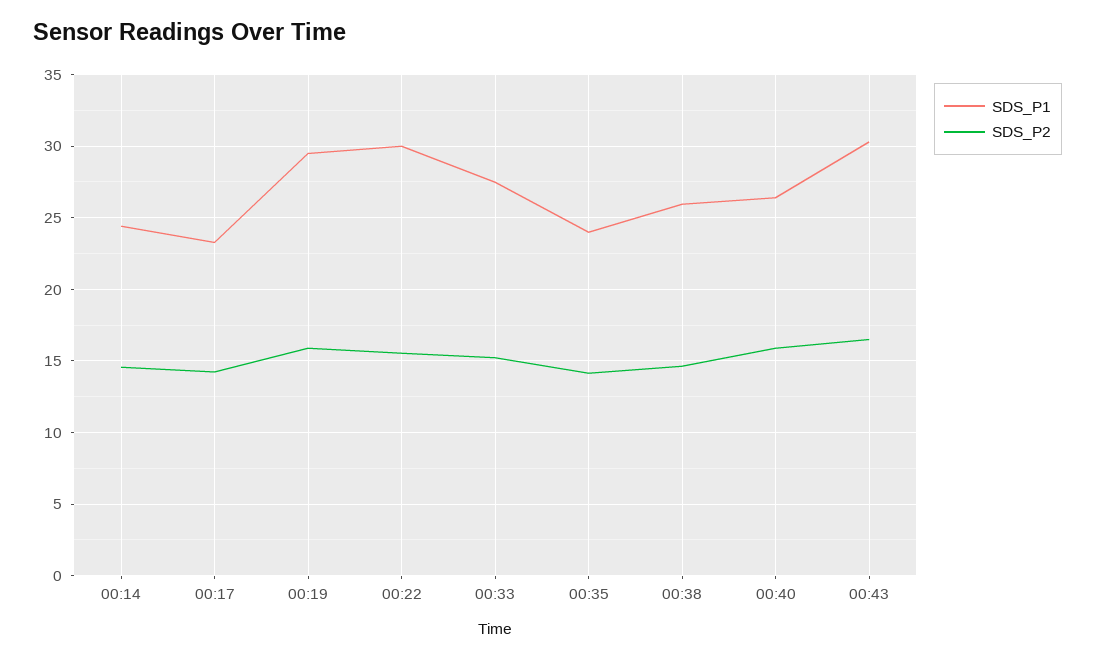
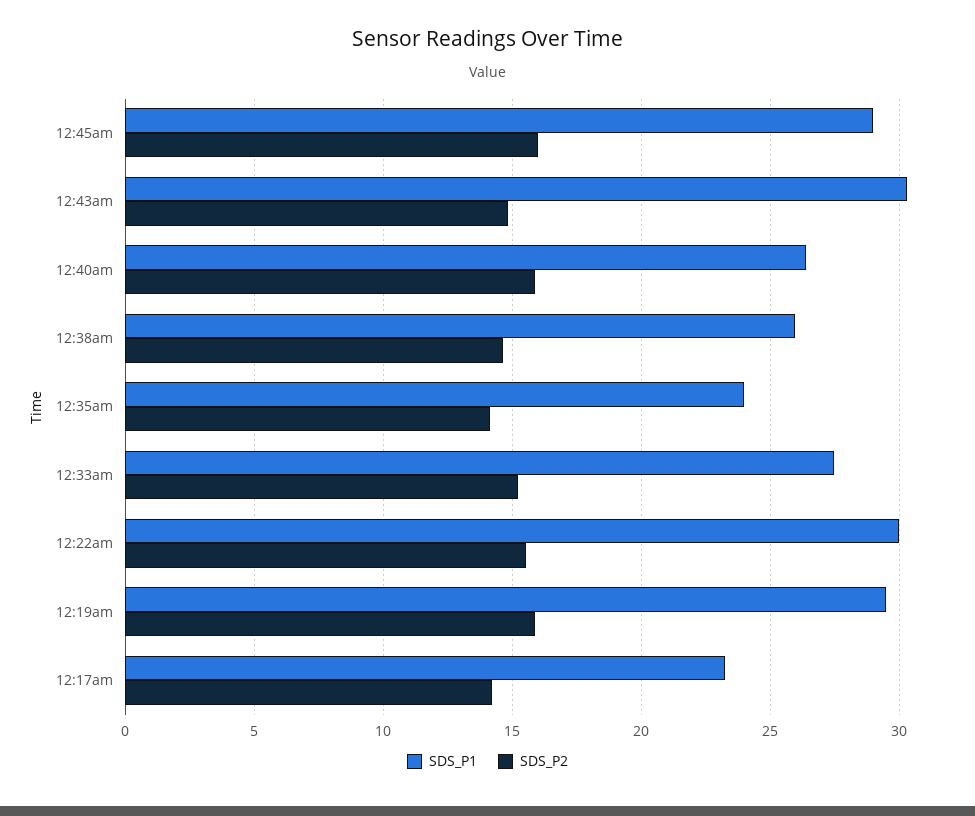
SDS_P1, 00:14: 24.5 -> none
SDS_P2, 00:14: 14.5 -> none
SDS_P2, 00:43: 16.5 -> 15
SDS_P1, 12:45am: none -> 29
SDS_P2, 12:45am: none -> 16

